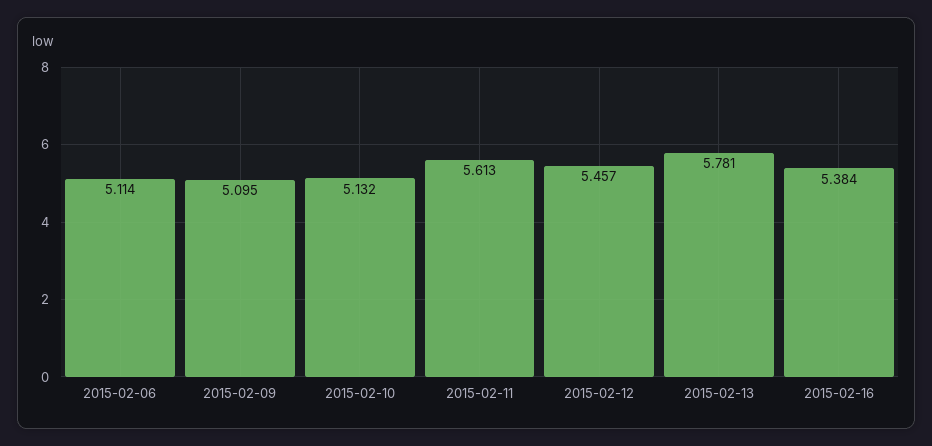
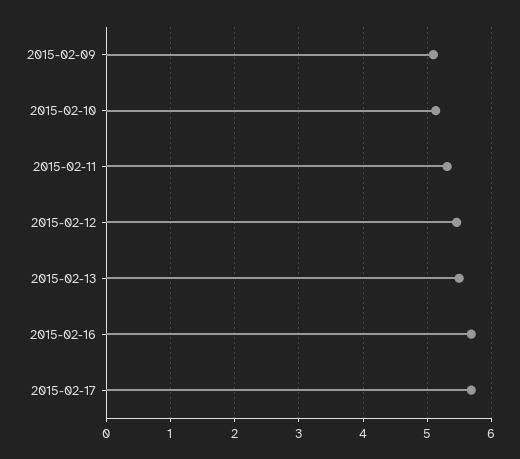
2015-02-06: 5.114 -> none
2015-02-11: 5.613 -> 5.3
2015-02-13: 5.781 -> 5.5
2015-02-16: 5.384 -> 5.7
2015-02-17: none -> 5.7

